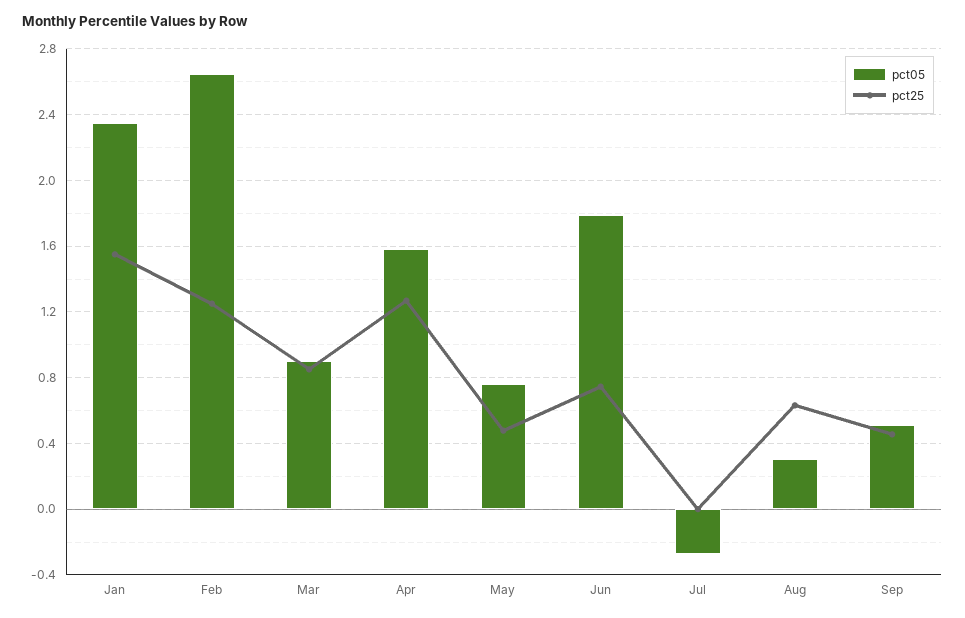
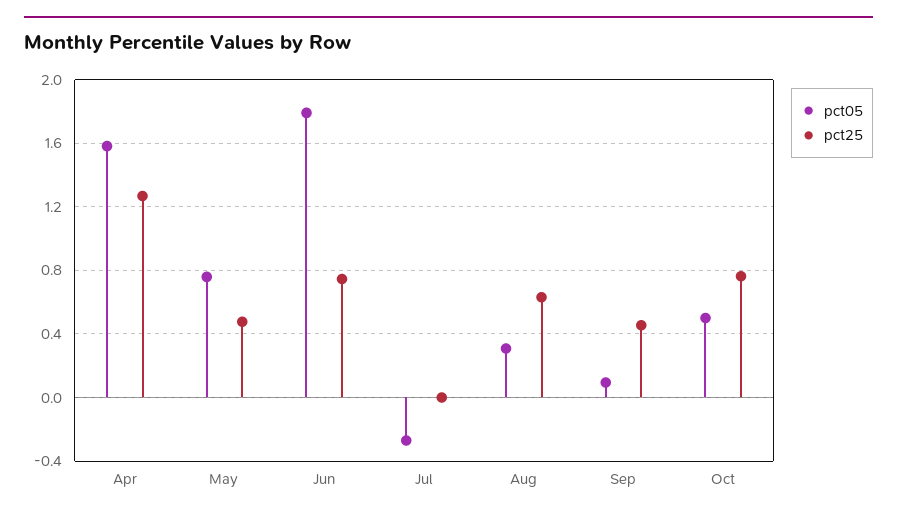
pct05, Jan: 2.35 -> none
pct25, Jan: 1.55 -> none
pct05, Feb: 2.65 -> none
pct25, Feb: 1.25 -> none
pct05, Mar: 0.9 -> none
pct25, Mar: 0.85 -> none
pct05, Sep: 0.5 -> 0.1
pct05, Oct: none -> 0.5
pct25, Oct: none -> 0.75

